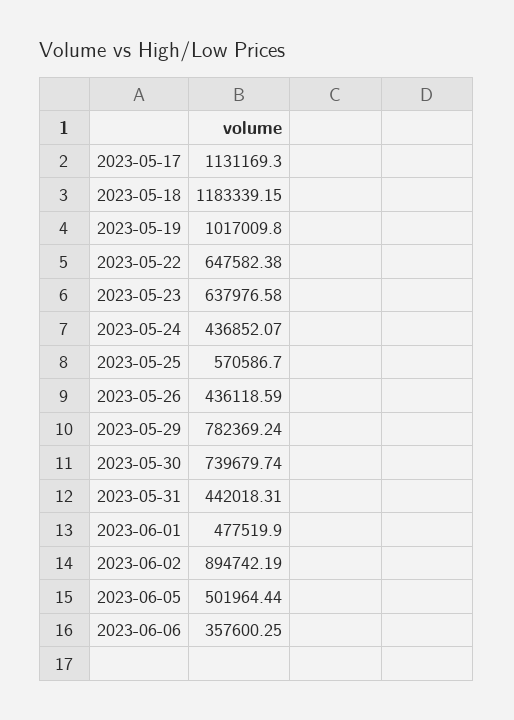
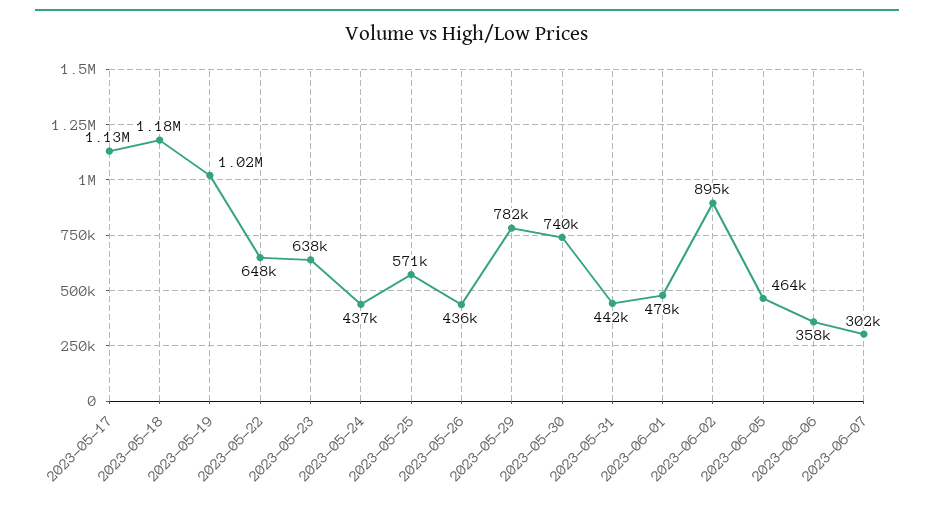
2023-06-05: 501964.44 -> 464000
2023-06-07: none -> 302000

